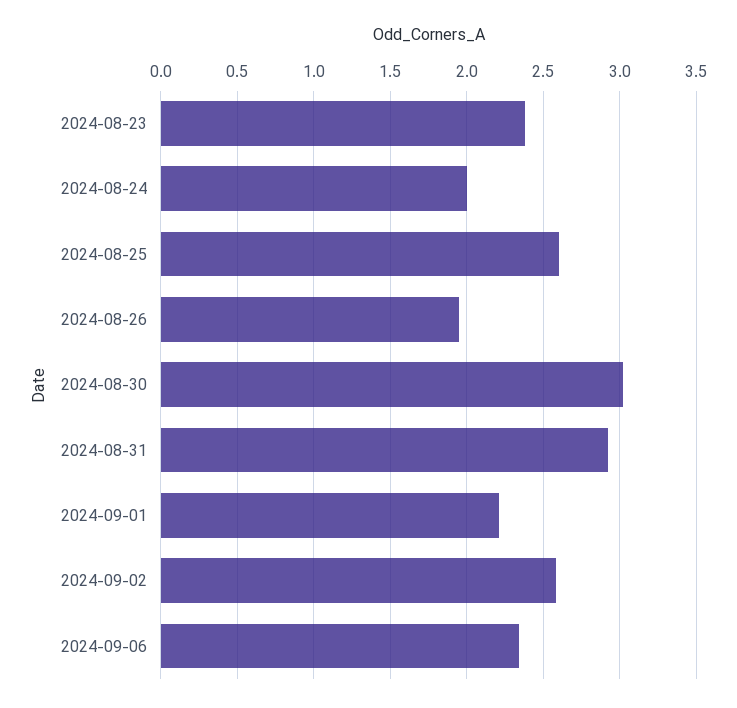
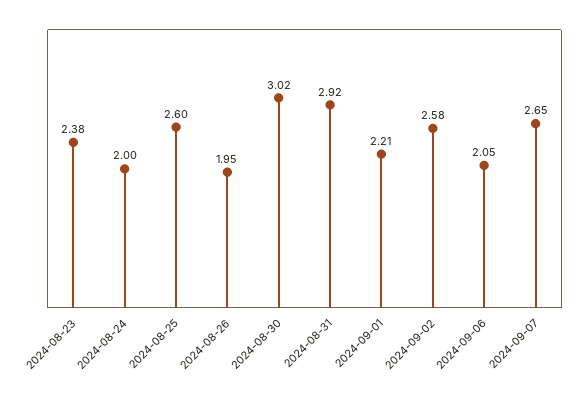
2024-09-06: 2.35 -> 2.05
2024-09-07: none -> 2.65

